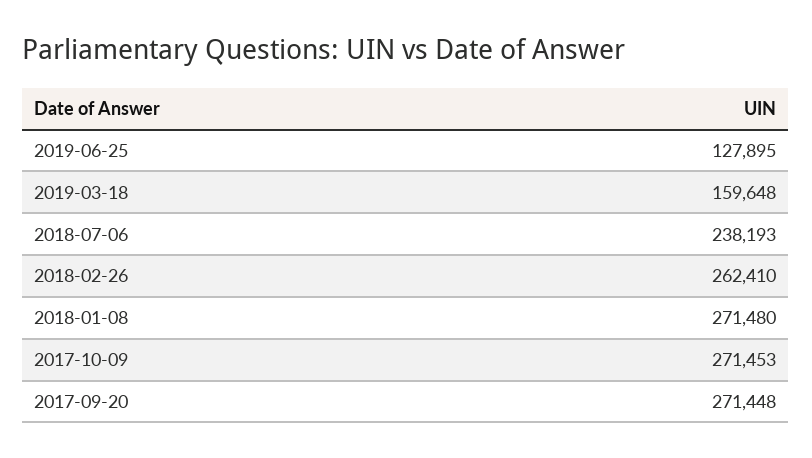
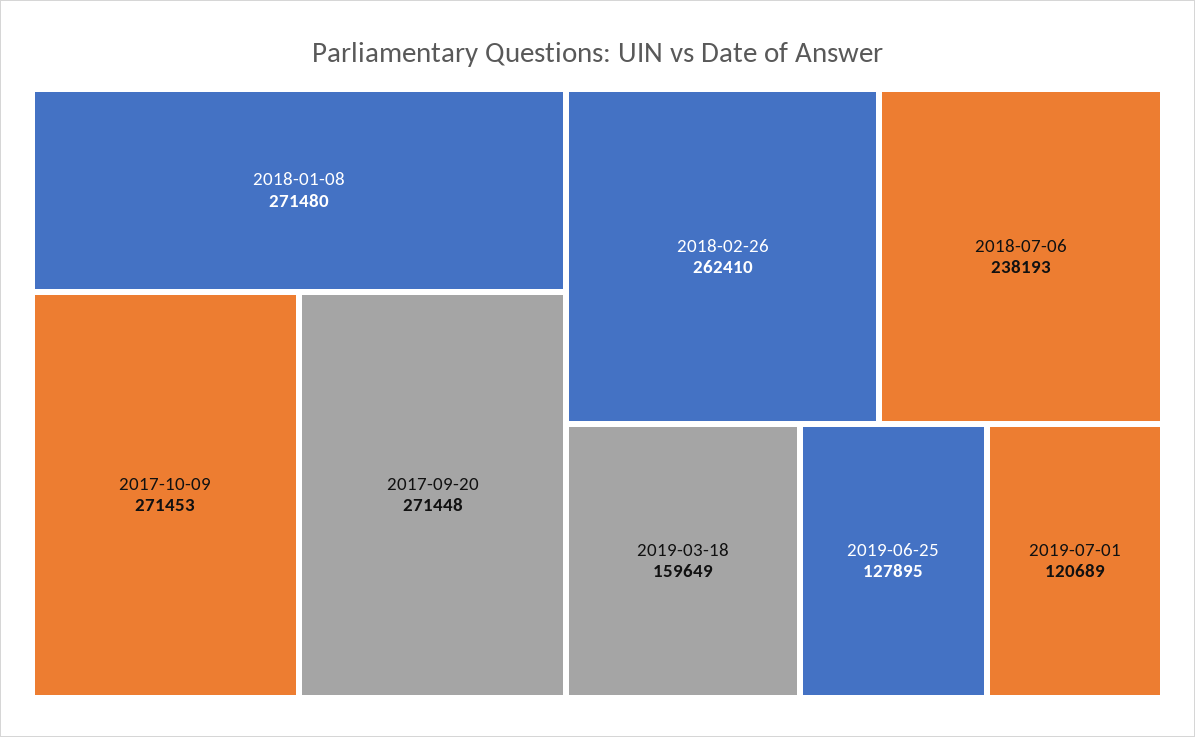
2019-03-18: 159648 -> 159649
2019-07-01: none -> 120689

